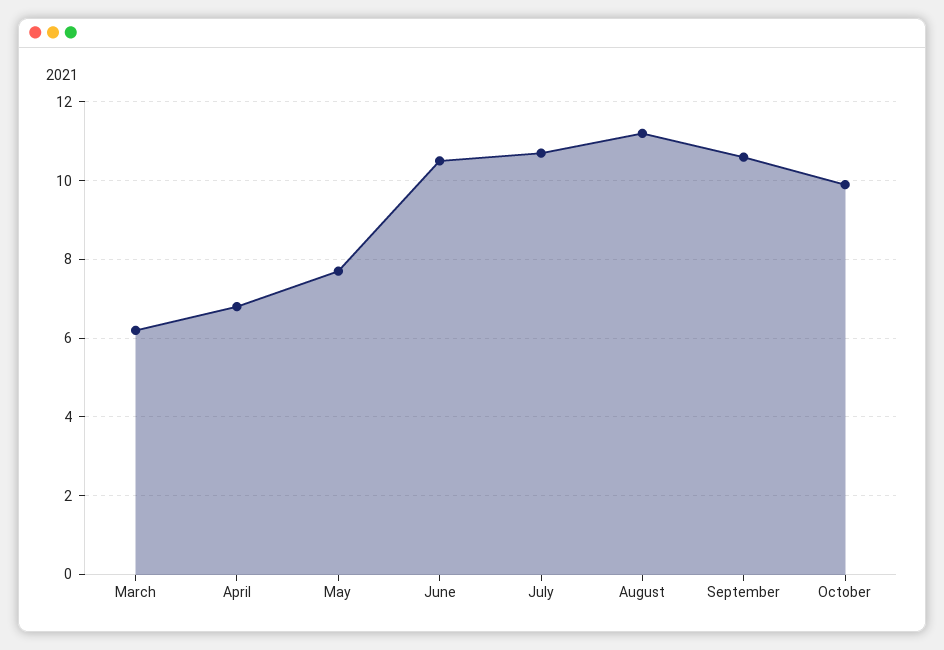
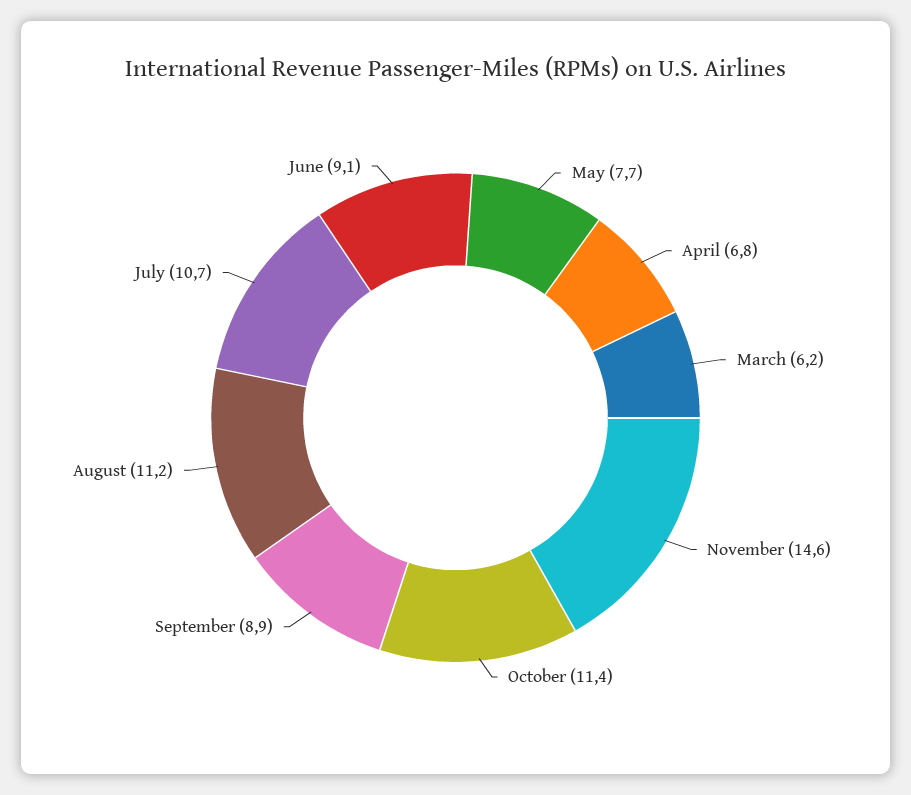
June: 10.5 -> 9.1
September: 10.5 -> 8.9
October: 10 -> 11.4
November: none -> 14.6

